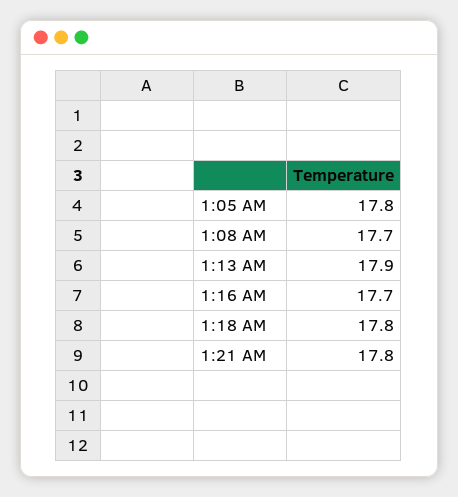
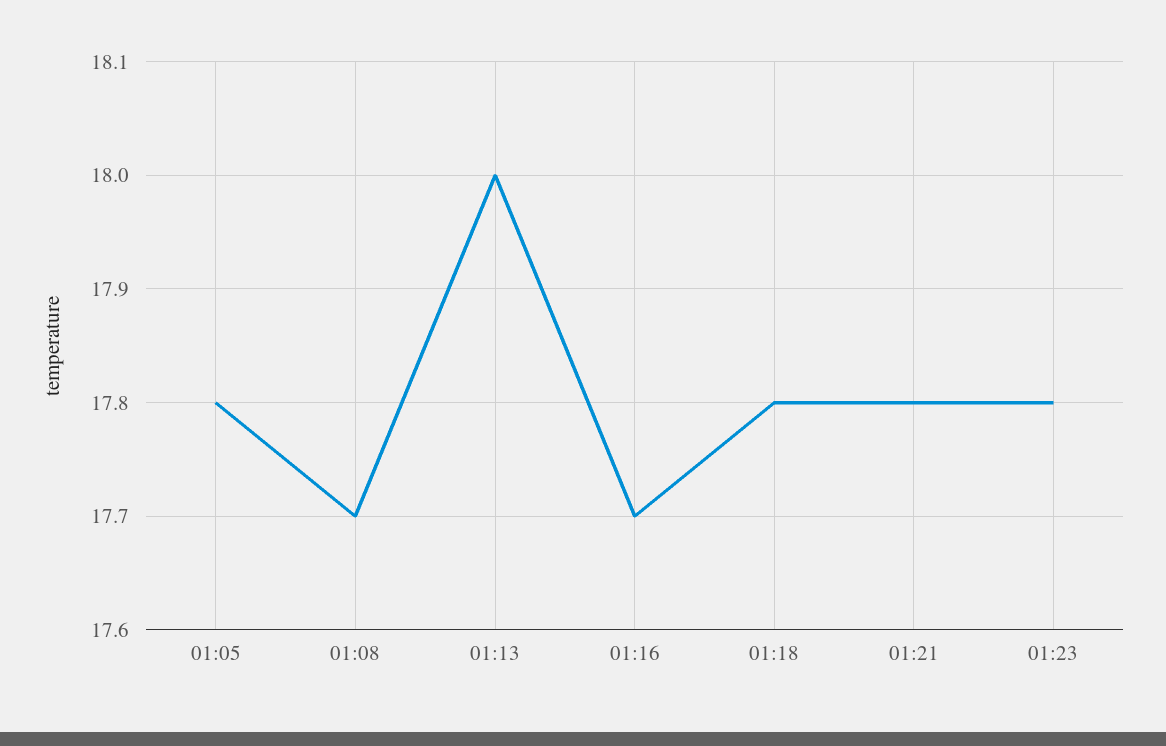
1:13 AM: 17.9 -> 18
01:23: none -> 17.8

